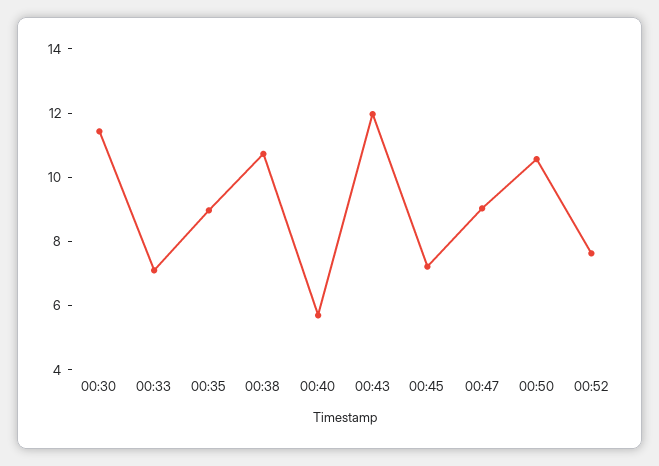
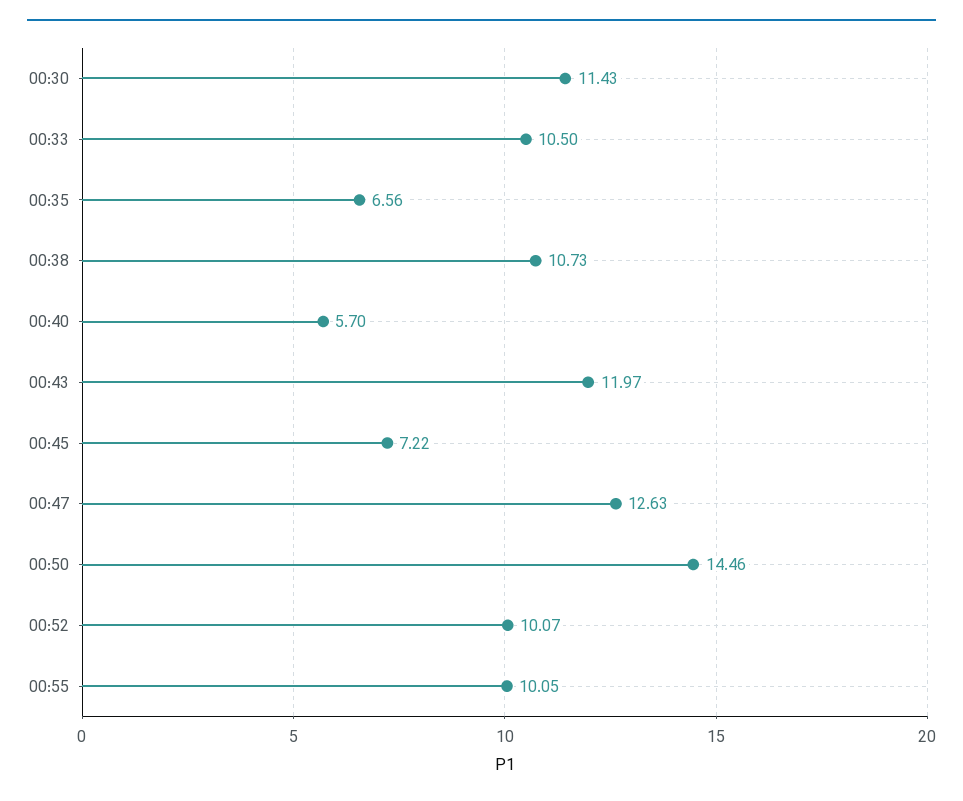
00:33: 7 -> 10.5
00:35: 9 -> 6.56
00:47: 9 -> 12.63
00:50: 10.5 -> 14.46
00:52: 7.5 -> 10.07
00:55: none -> 10.05

